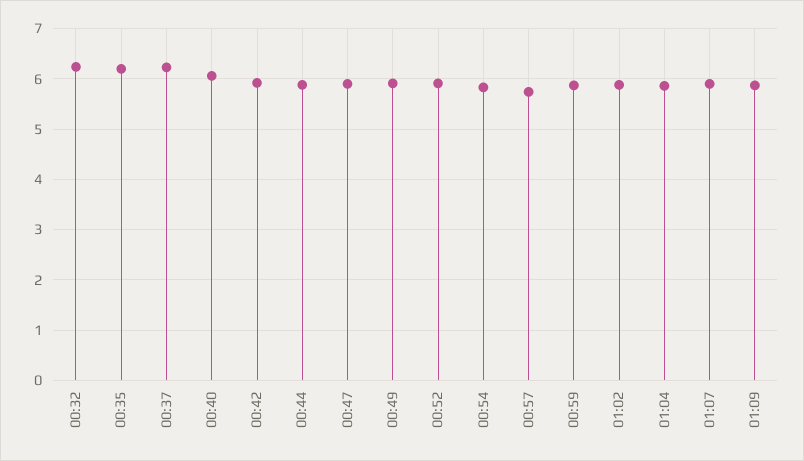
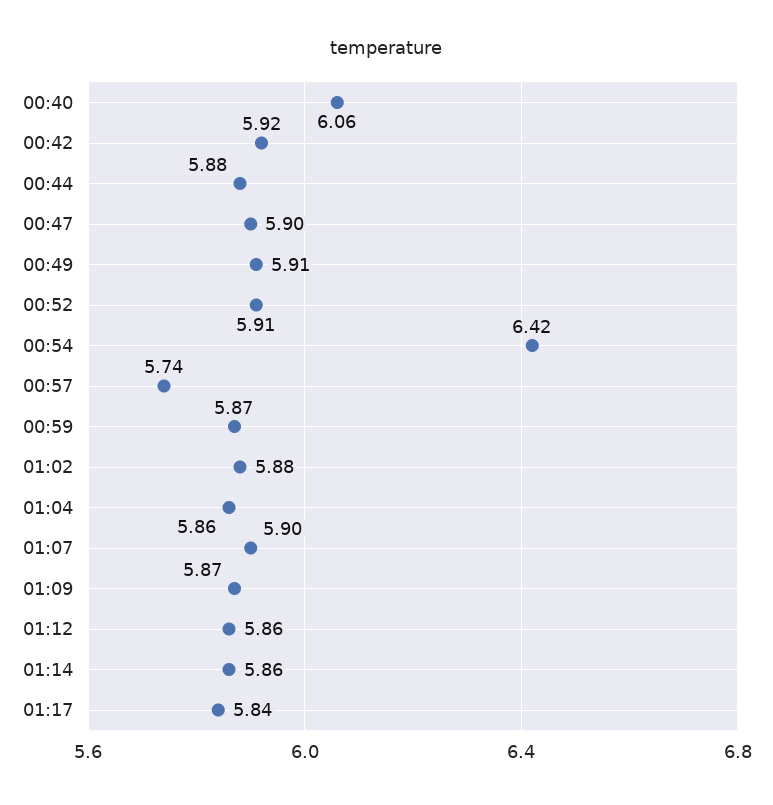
00:32: 6.2 -> none
00:35: 6.2 -> none
00:37: 6.2 -> none
00:54: 5.8 -> 6.42
01:12: none -> 5.86
01:14: none -> 5.86
01:17: none -> 5.84

